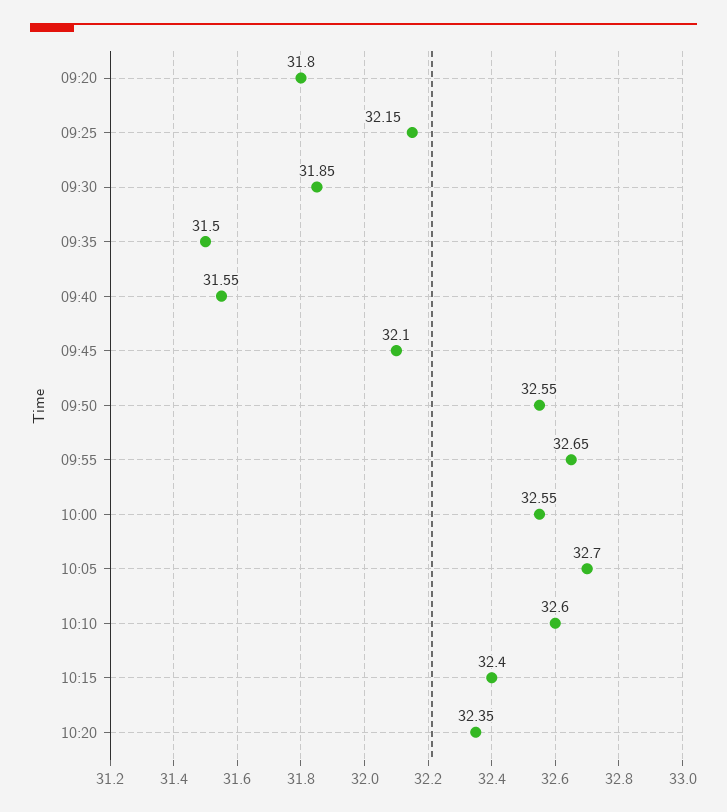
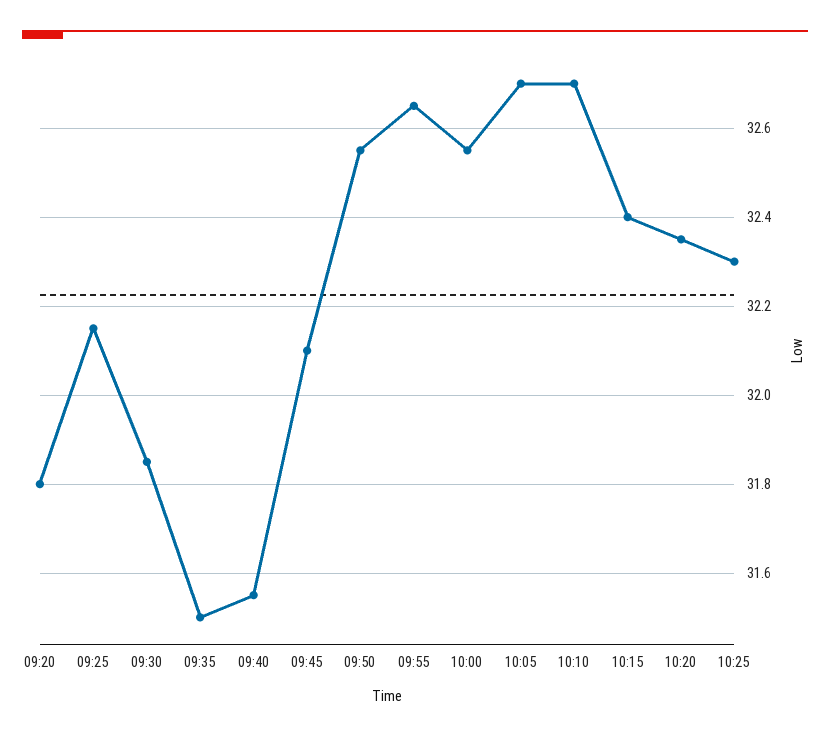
10:10: 32.6 -> 32.7
10:25: none -> 32.3

